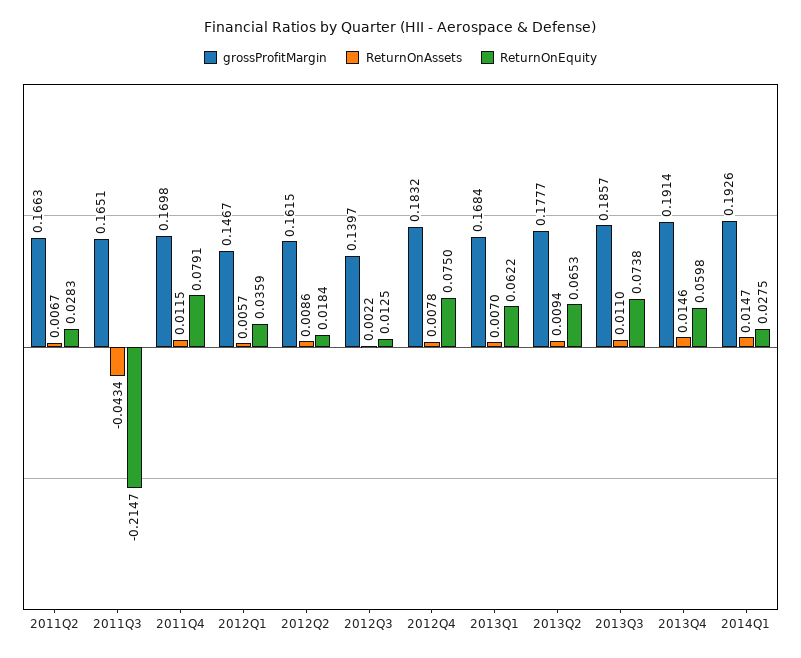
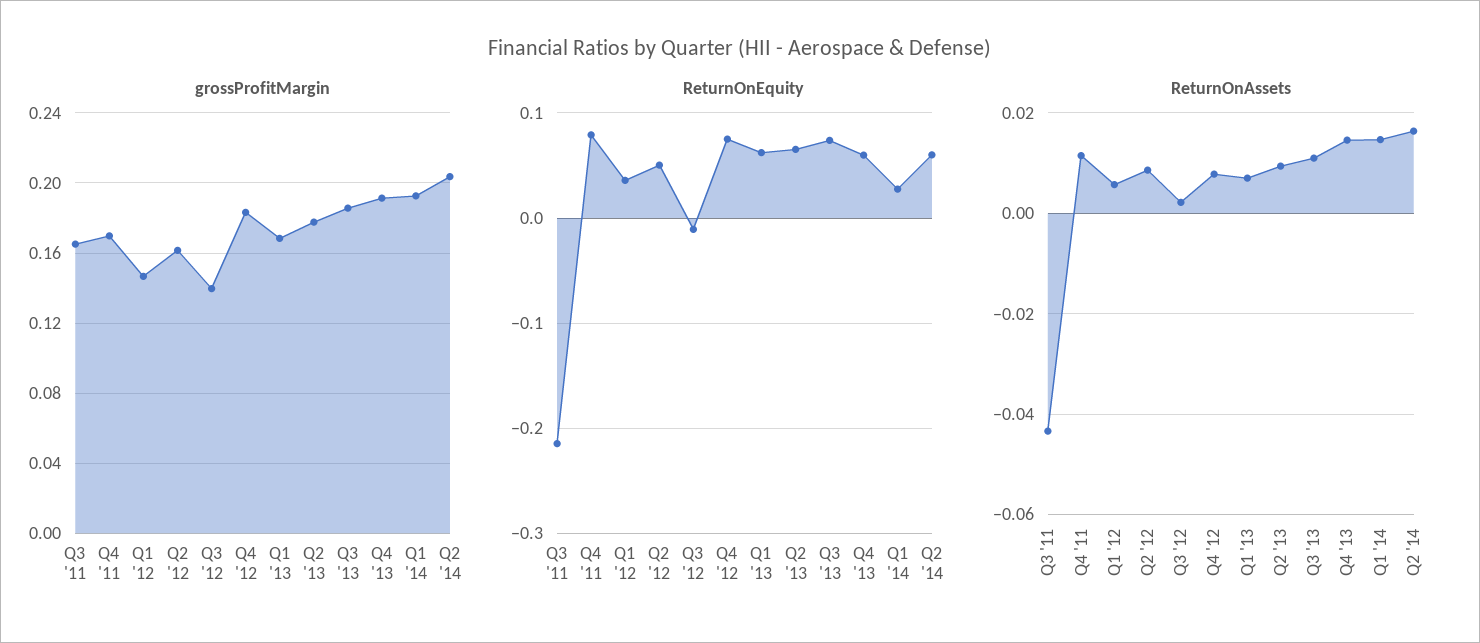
grossProfitMargin, 2011Q2: 0.1663 -> none
ReturnOnAssets, 2011Q2: 0.0067 -> none
ReturnOnEquity, 2011Q2: 0.0283 -> none
ReturnOnEquity, 2012Q2: 0.0184 -> 0.05
ReturnOnEquity, 2012Q3: 0.0125 -> -0.01
grossProfitMargin, Q2 '14: none -> 0.205
ReturnOnEquity, Q2 '14: none -> 0.06
ReturnOnAssets, Q2 '14: none -> 0.016

